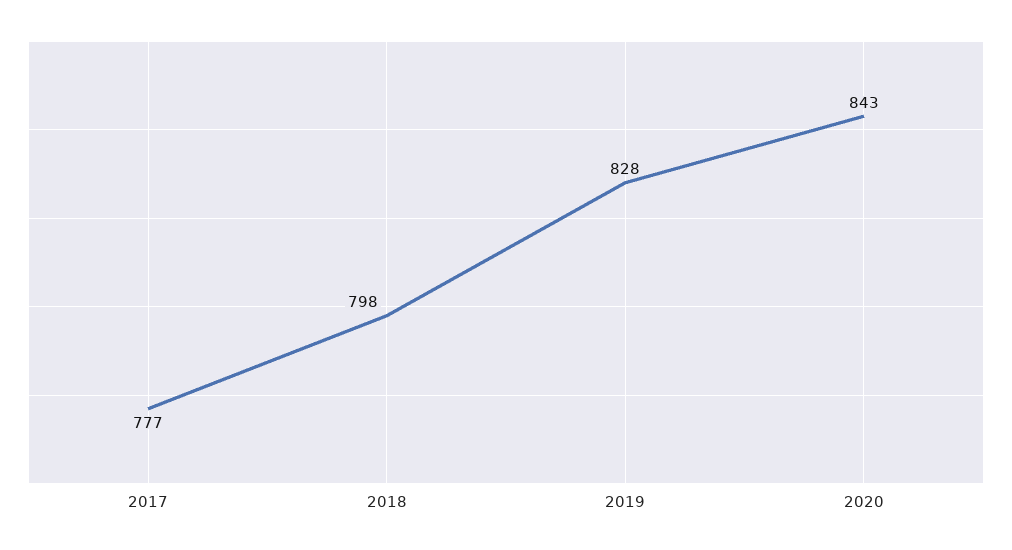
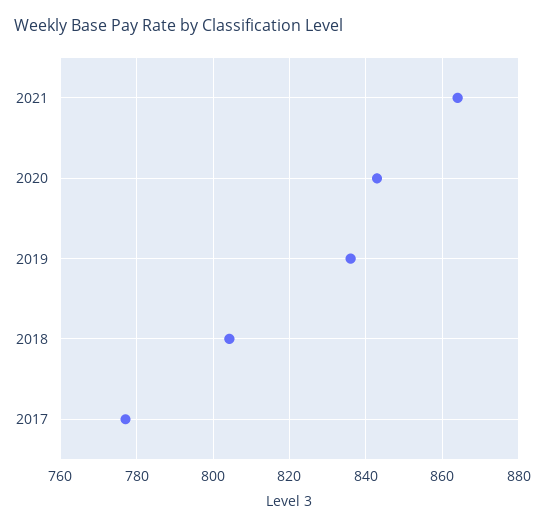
2018: 798 -> 804
2019: 828 -> 836
2021: none -> 864

